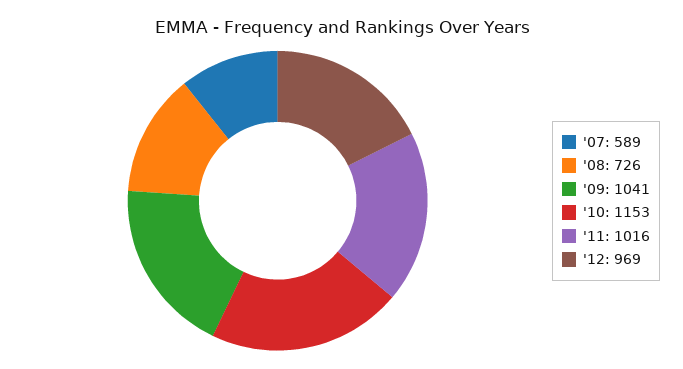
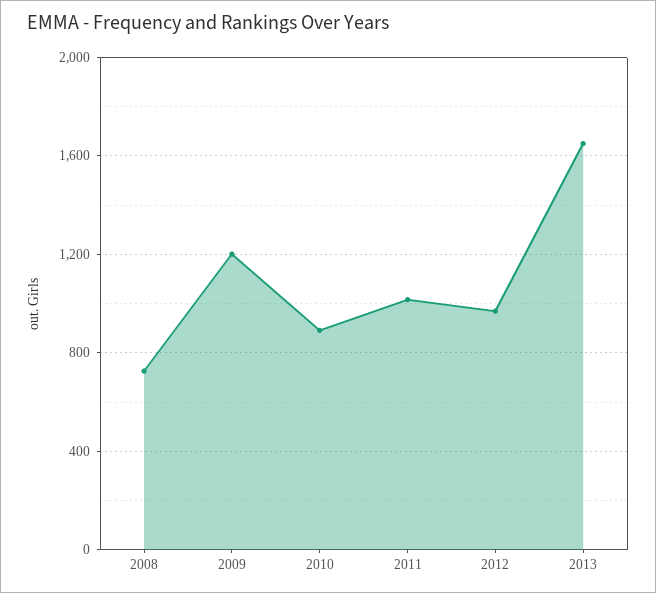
'07: 589 -> none
'09: 1041 -> 1200
'10: 1153 -> 900
2013: none -> 1650

